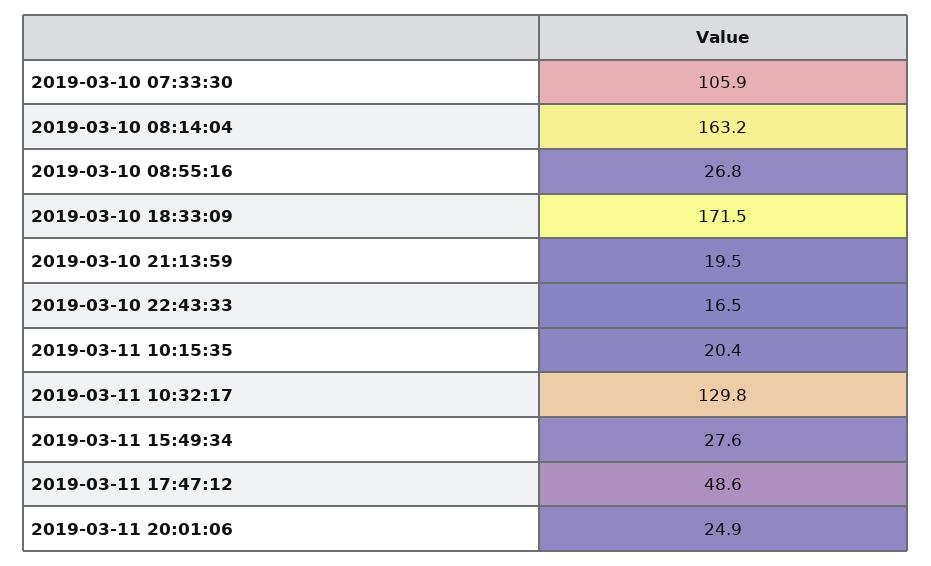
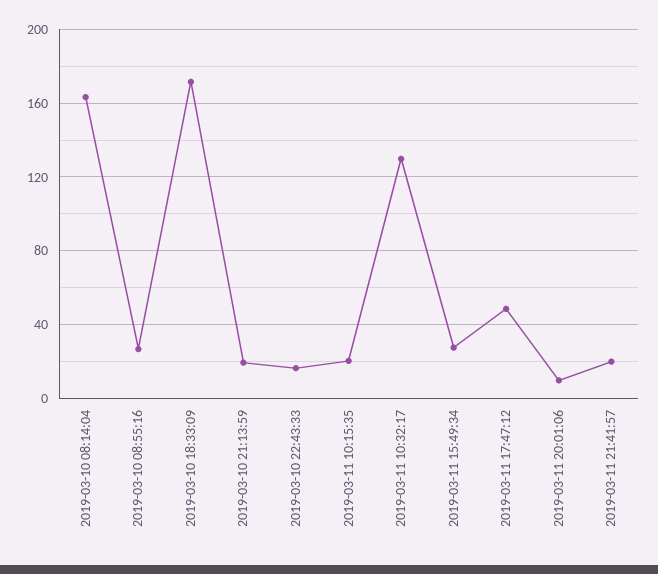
2019-03-10 07:33:30: 105.9 -> none
2019-03-11 20:01:06: 24.9 -> 10
2019-03-11 21:41:57: none -> 20

